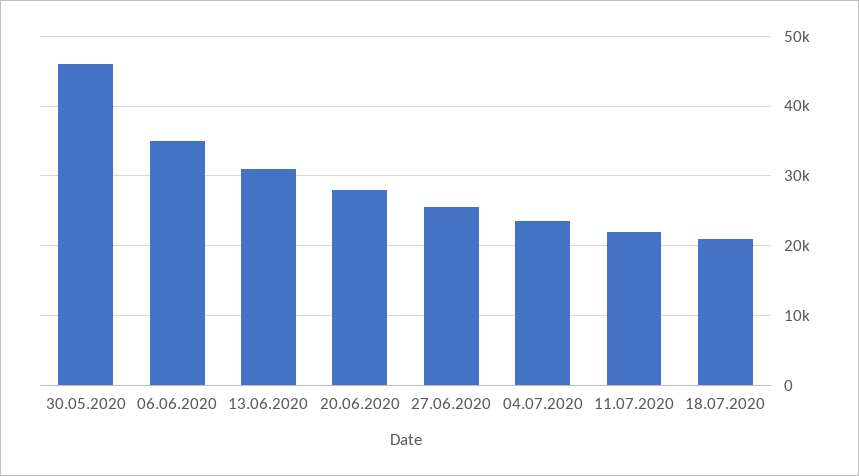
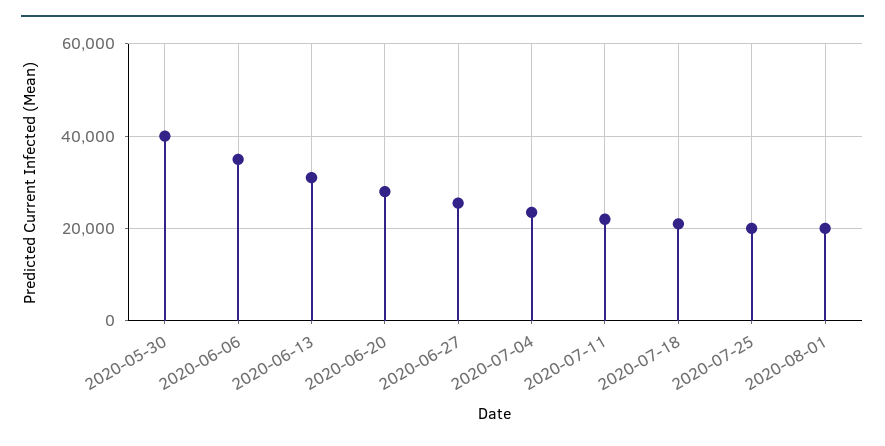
30.05.2020: 46000 -> 40000
2020-07-25: none -> 20000
2020-08-01: none -> 20000

